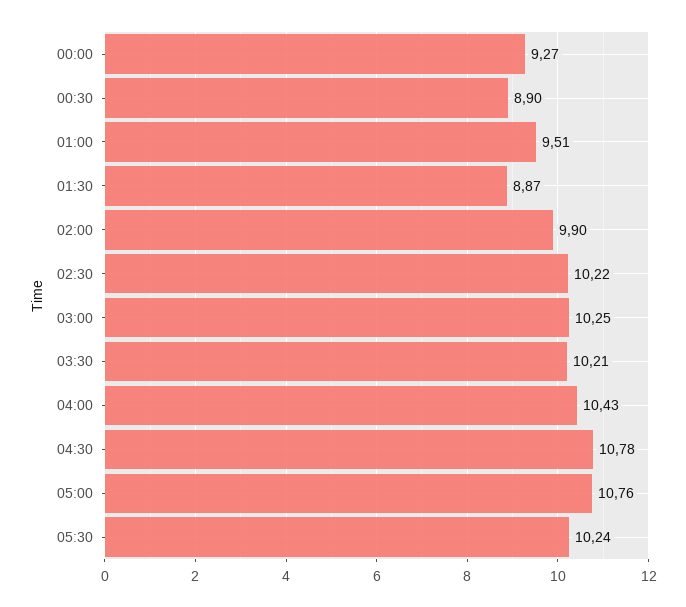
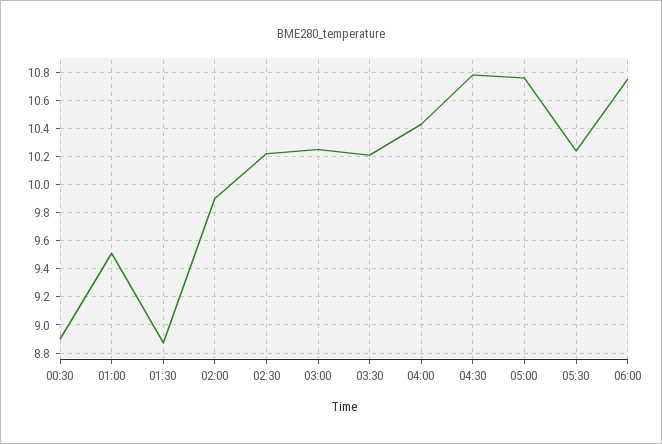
00:00: 9.27 -> none
06:00: none -> 10.75

